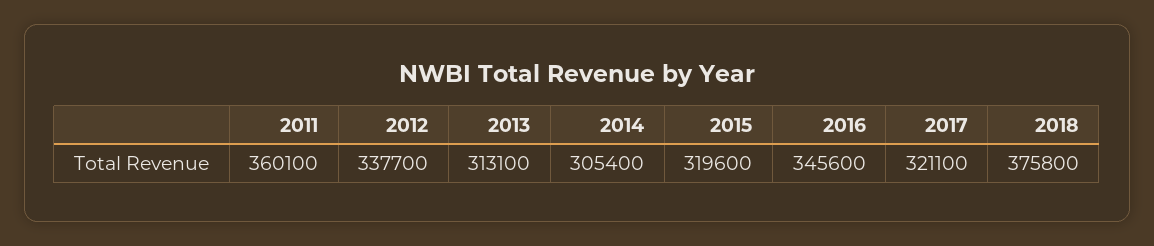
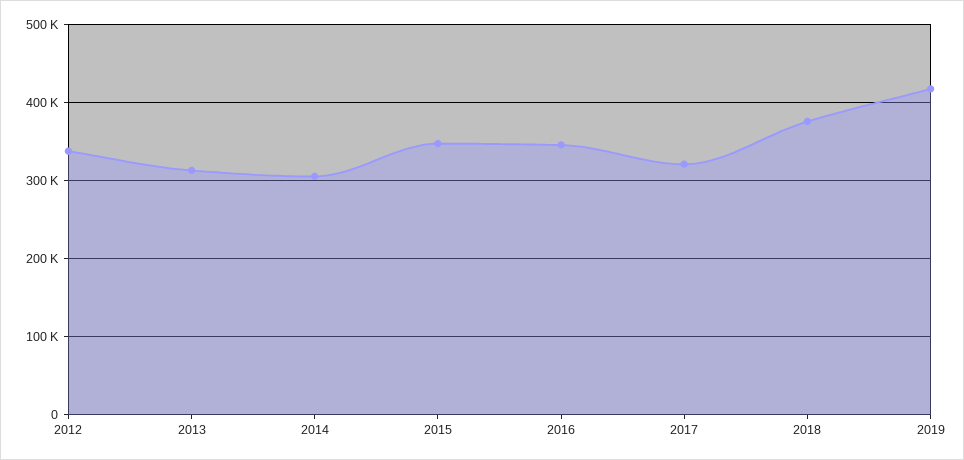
2011: 360100 -> none
2015: 319600 -> 350000
2019: none -> 420000

